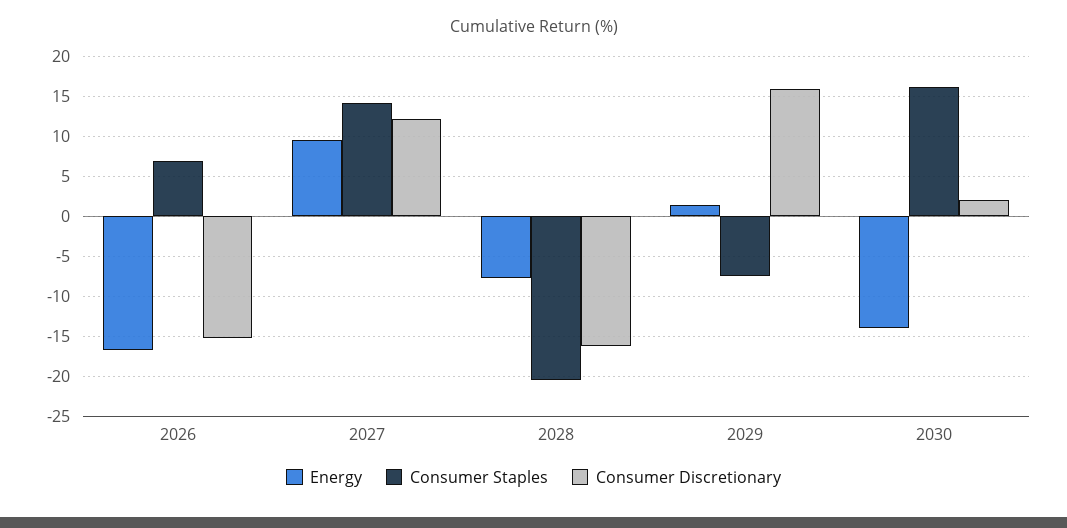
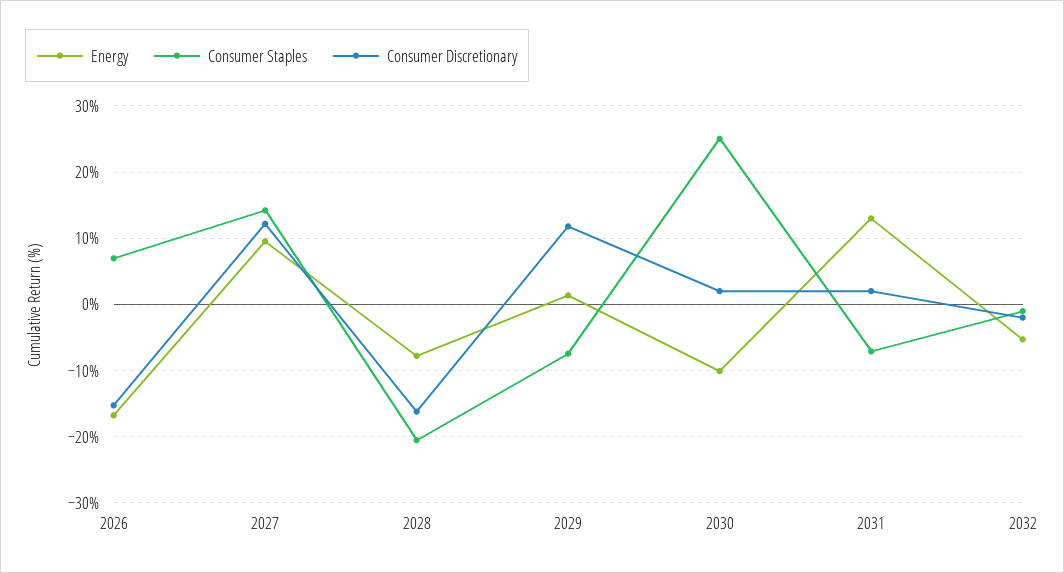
Consumer Discretionary, 2029: 16 -> 12
Energy, 2030: -14 -> -10
Consumer Staples, 2030: 16 -> 25
Energy, 2031: none -> 13
Consumer Staples, 2031: none -> -7
Consumer Discretionary, 2031: none -> 2
Energy, 2032: none -> -5
Consumer Staples, 2032: none -> -1
Consumer Discretionary, 2032: none -> -2

